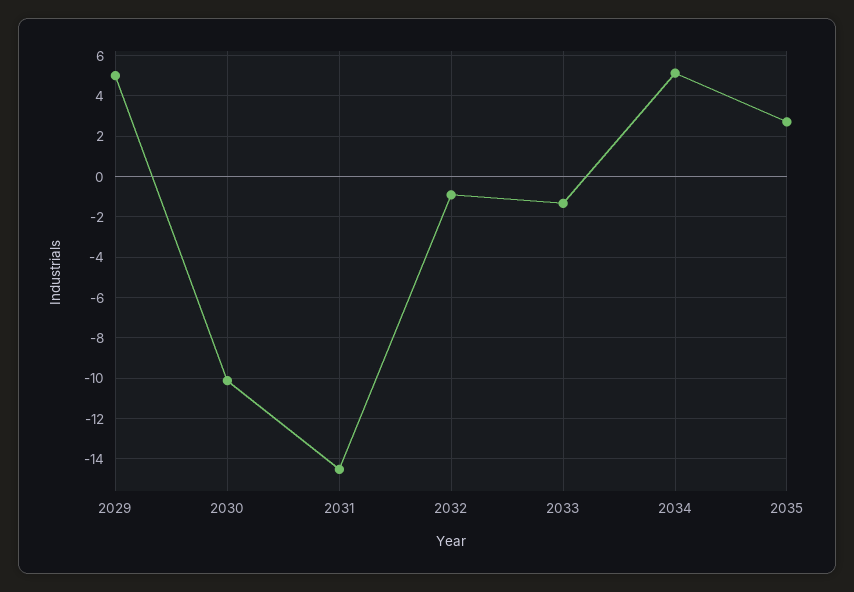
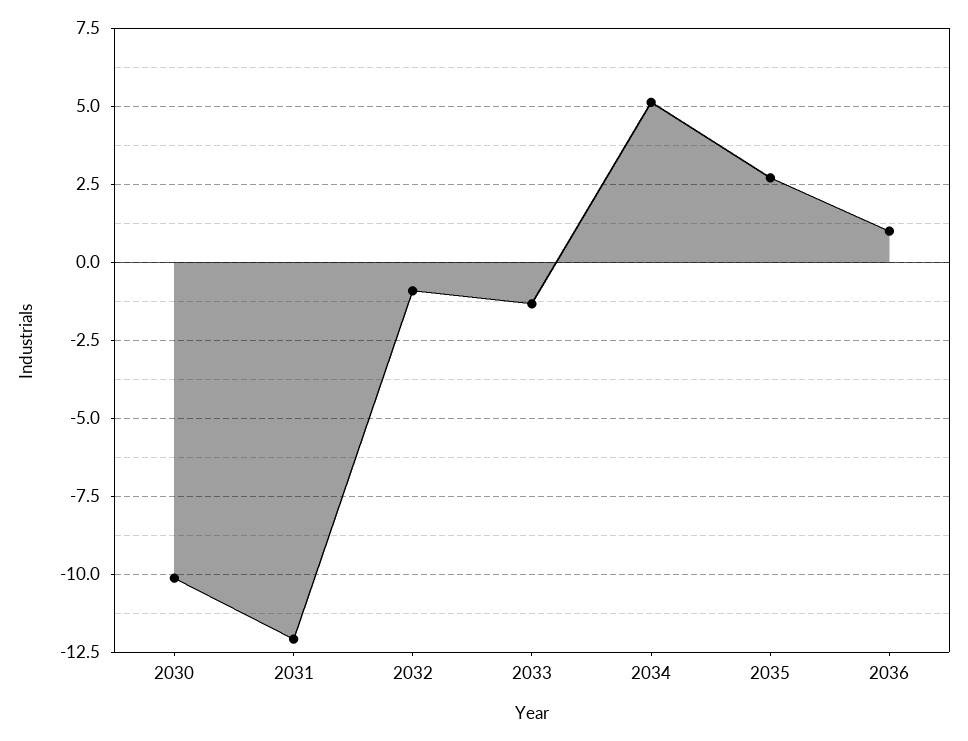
2029: 5 -> none
2031: -14.5 -> -12
2036: none -> 1

